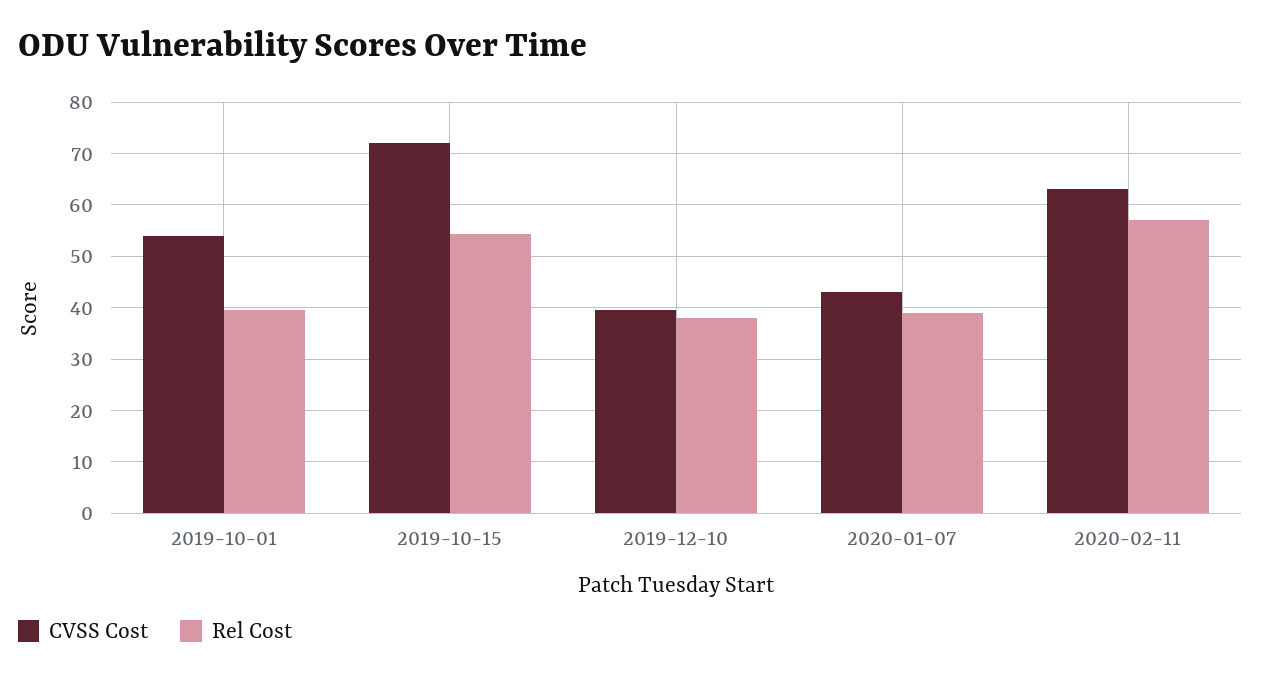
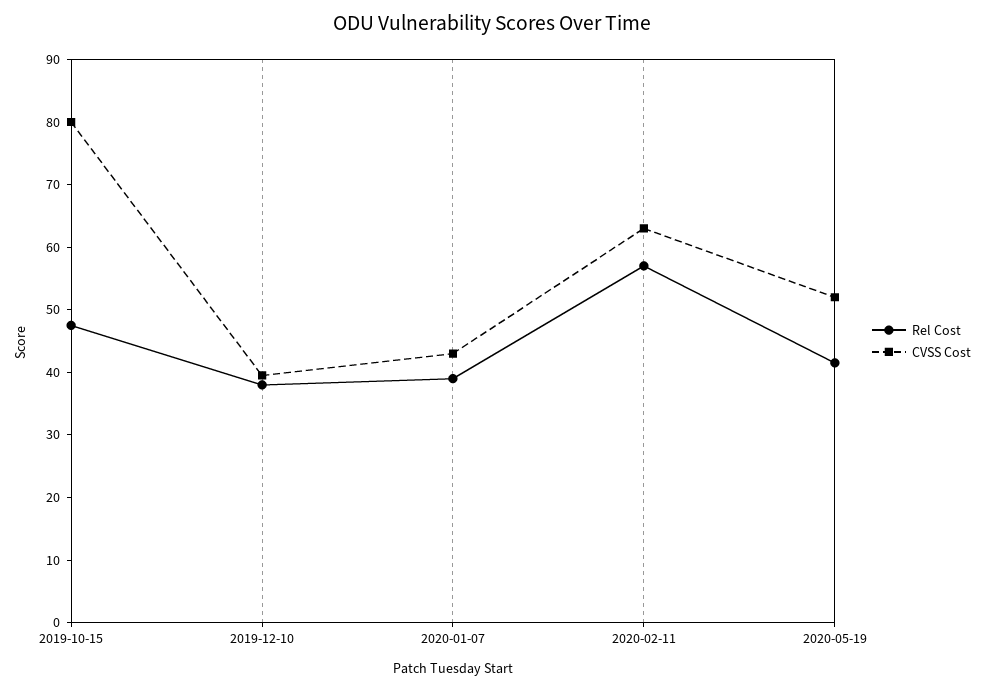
CVSS Cost, 2019-10-01: 54 -> none
Rel Cost, 2019-10-01: 40 -> none
CVSS Cost, 2019-10-15: 72 -> 80
Rel Cost, 2019-10-15: 54 -> 48
Rel Cost, 2020-05-19: none -> 42
CVSS Cost, 2020-05-19: none -> 52

